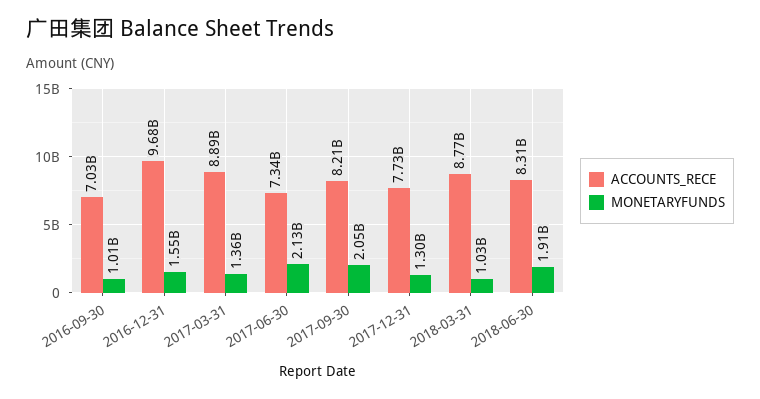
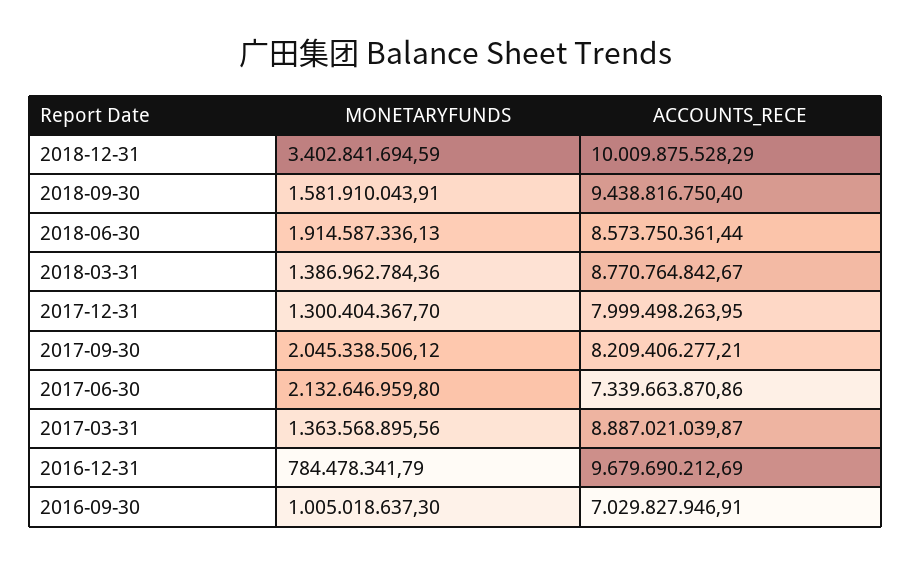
MONETARYFUNDS, 2016-12-31: 1550000000 -> 784478341.79
ACCOUNTS_RECE, 2017-12-31: 7730000000 -> 7999498263.95
MONETARYFUNDS, 2018-03-31: 1030000000 -> 1386962784.36
ACCOUNTS_RECE, 2018-06-30: 8310000000 -> 8573750361.44
MONETARYFUNDS, 2018-12-31: none -> 3402841694.59
ACCOUNTS_RECE, 2018-12-31: none -> 10009875528.29
MONETARYFUNDS, 2018-09-30: none -> 1581910043.91
ACCOUNTS_RECE, 2018-09-30: none -> 9438816750.4

